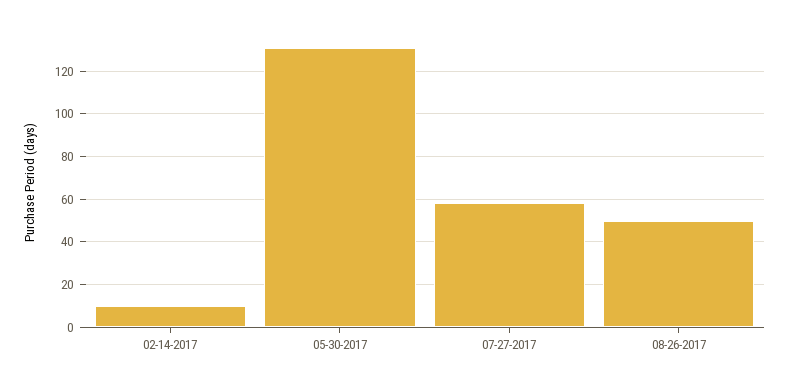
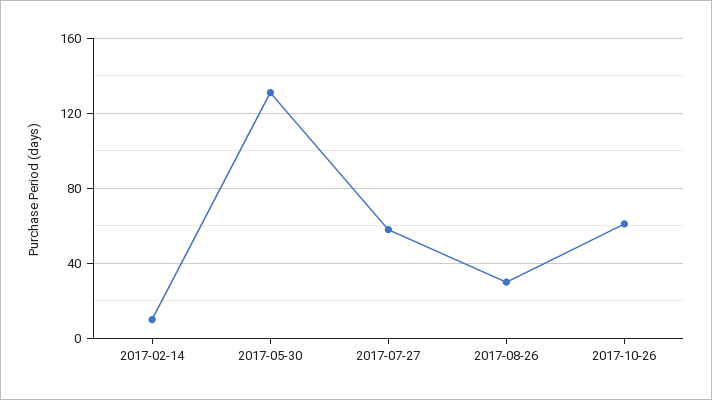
08-26-2017: 50 -> 30
2017-10-26: none -> 60

